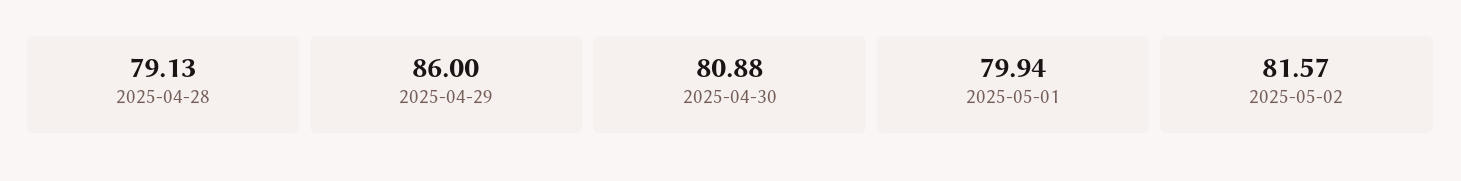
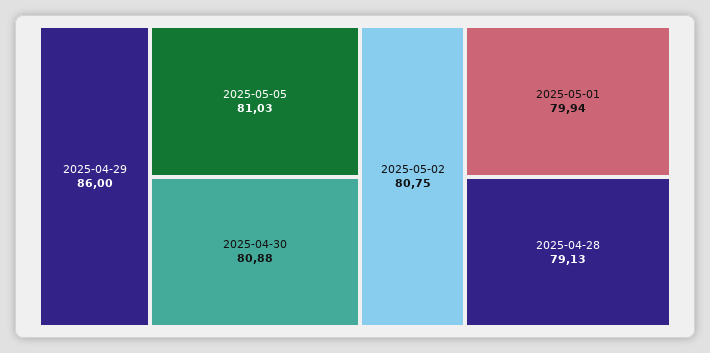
2025-05-02: 81.57 -> 80.75
2025-05-05: none -> 81.03

